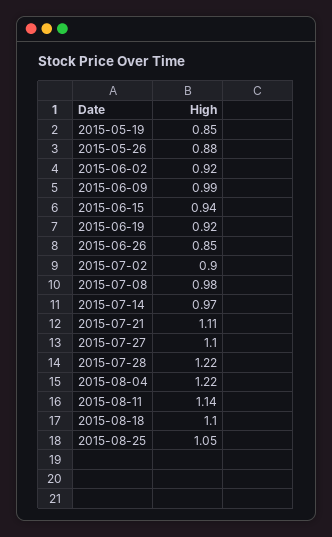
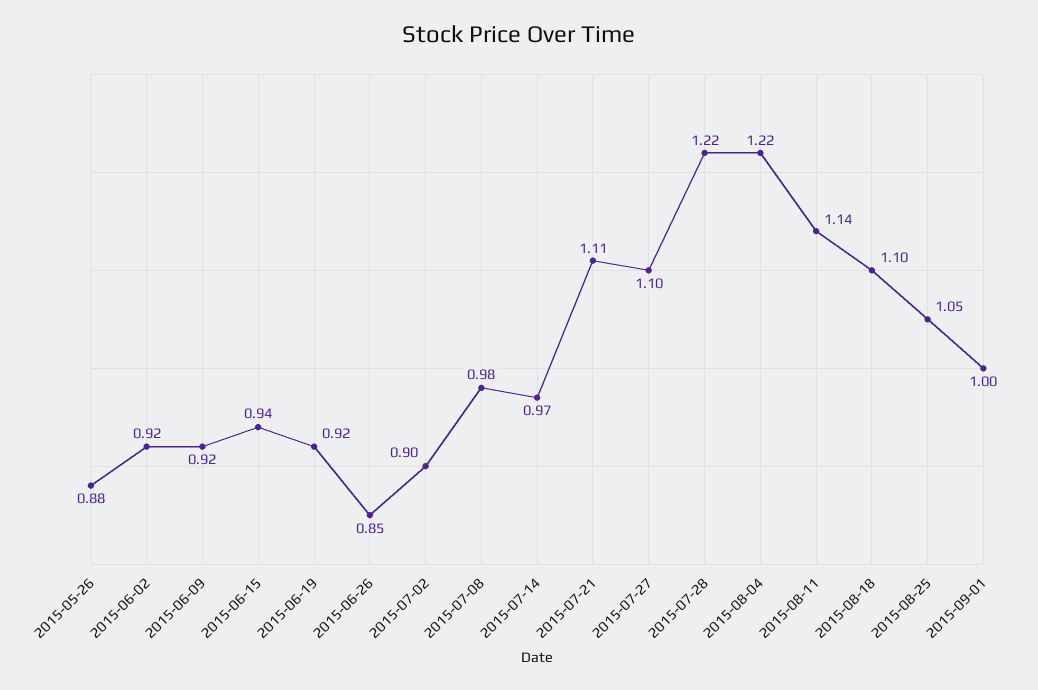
2015-05-19: 0.85 -> none
2015-06-09: 0.99 -> 0.92
2015-09-01: none -> 1

